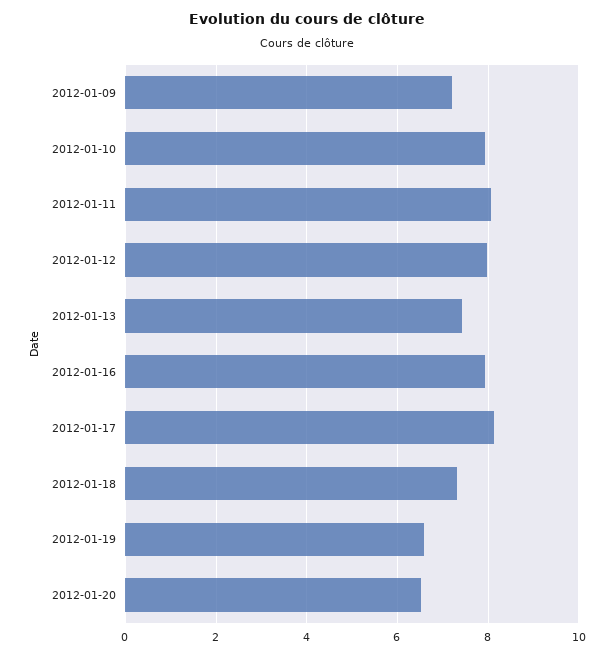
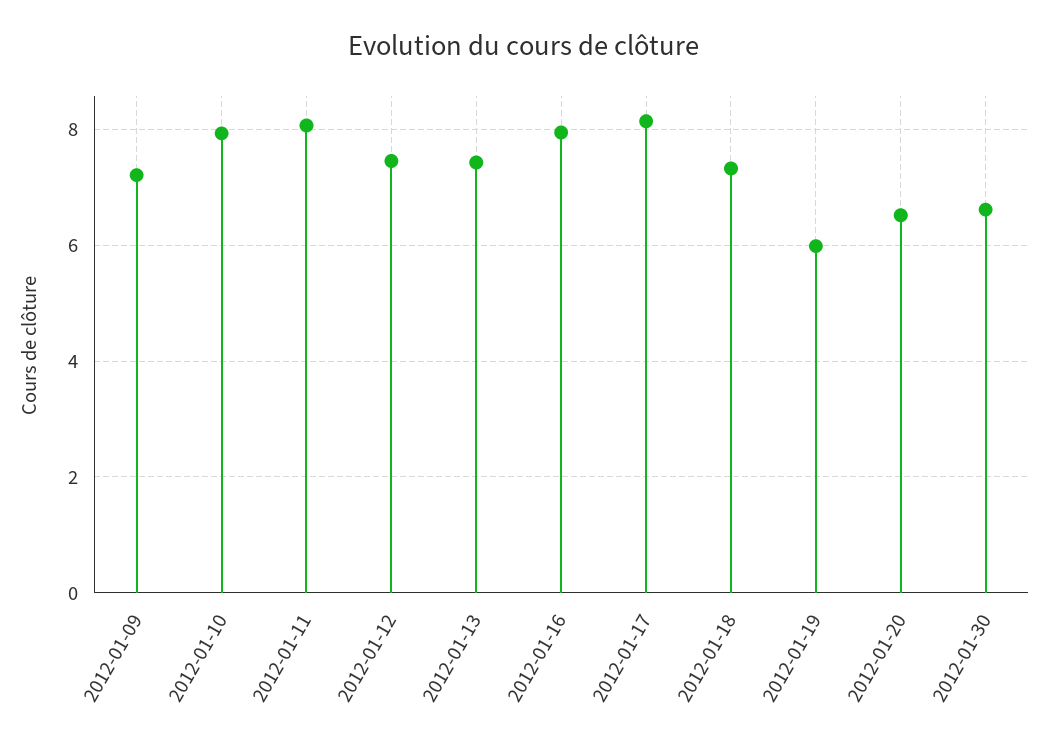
2012-01-12: 8 -> 7.4
2012-01-19: 6.6 -> 6
2012-01-30: none -> 6.6

